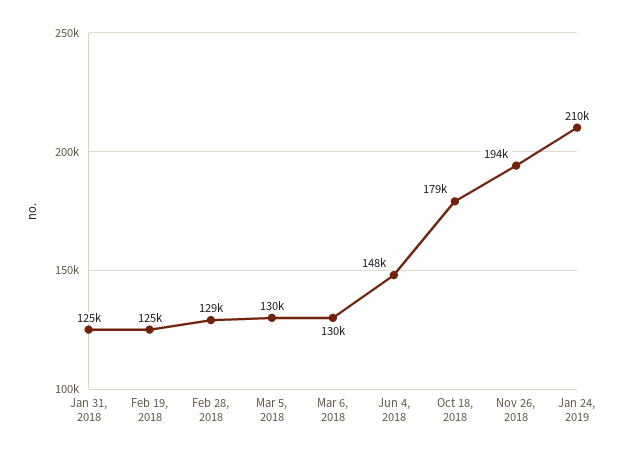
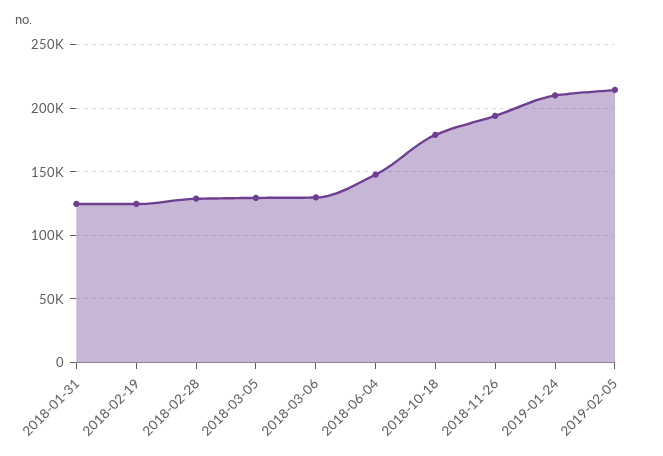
2019-02-05: none -> 215000

